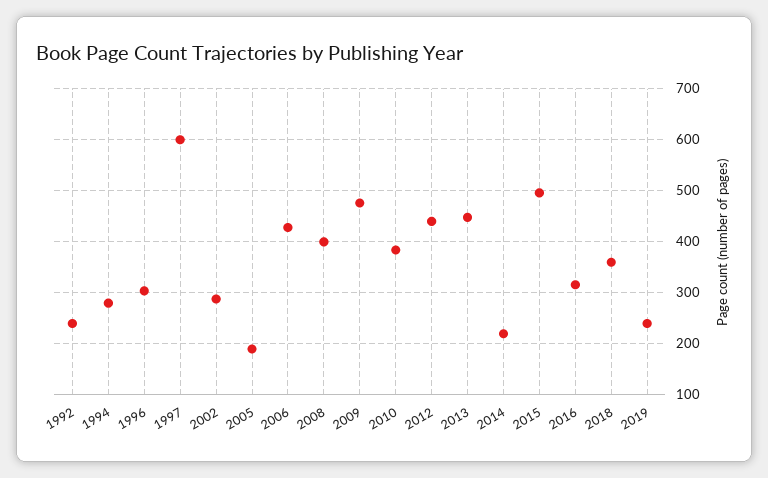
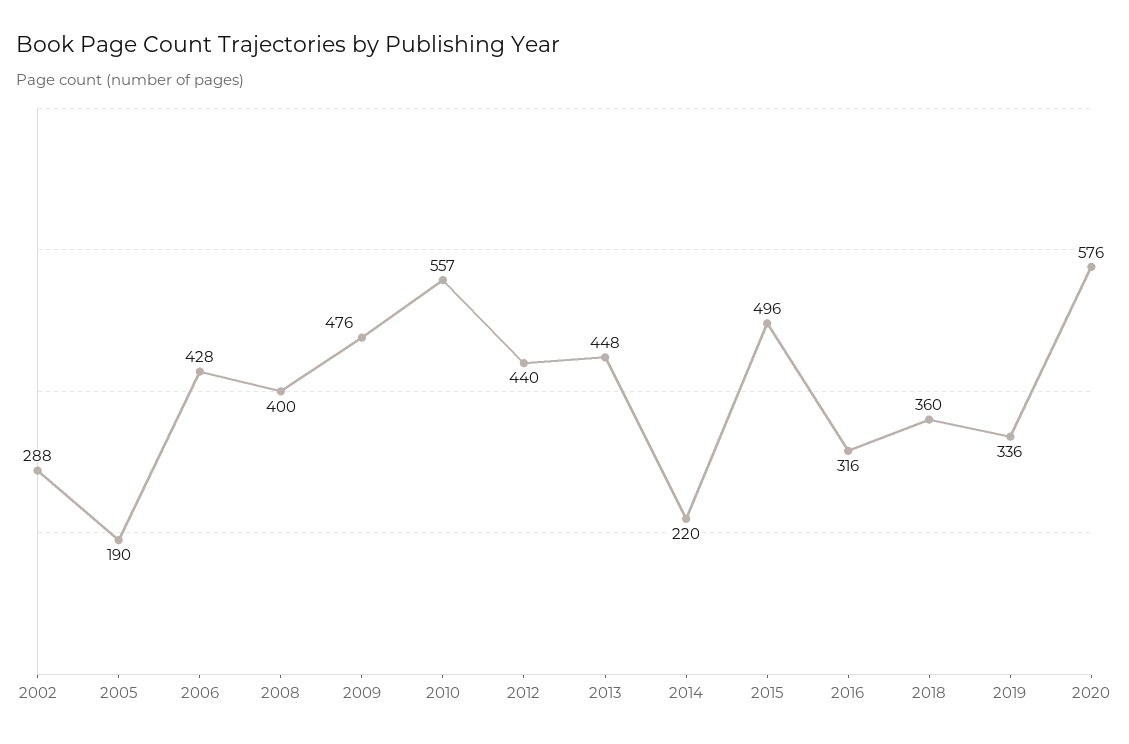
1992: 240 -> none
1994: 280 -> none
1996: 300 -> none
1997: 600 -> none
2010: 380 -> 557
2019: 240 -> 336
2020: none -> 576

